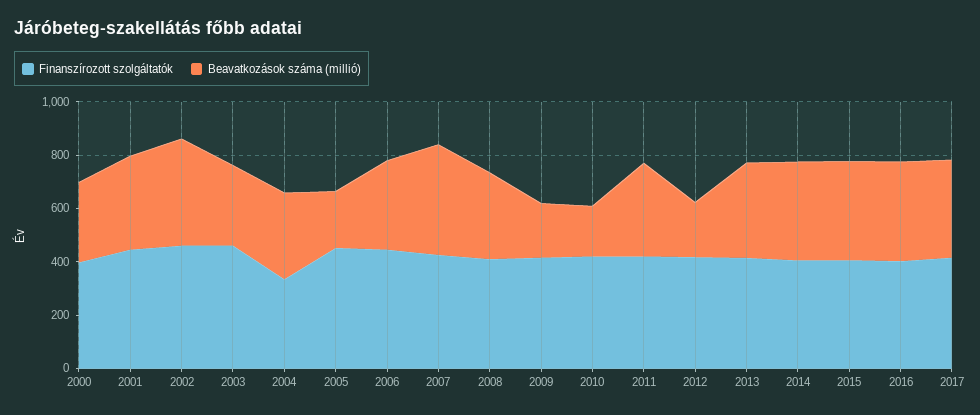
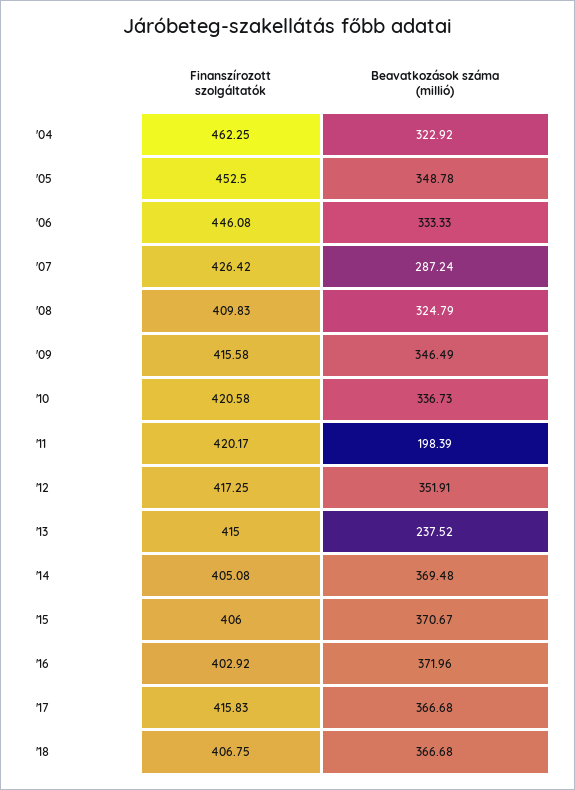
Finanszírozott szolgáltatók, 2000: 400 -> none
Beavatkozások száma (millió), 2000: 300 -> none
Finanszírozott szolgáltatók, 2001: 450 -> none
Beavatkozások száma (millió), 2001: 350 -> none
Finanszírozott szolgáltatók, 2002: 450 -> none
Beavatkozások száma (millió), 2002: 400 -> none
Finanszírozott szolgáltatók, 2003: 450 -> none
Beavatkozások száma (millió), 2003: 300 -> none
Finanszírozott szolgáltatók, 2004: 350 -> 462.25
Beavatkozások száma (millió), 2005: 200 -> 348.78
Beavatkozások száma (millió), 2007: 400 -> 287.24
Beavatkozások száma (millió), 2009: 200 -> 346.49
Beavatkozások száma (millió), 2010: 200 -> 336.73
Beavatkozások száma (millió), 2011: 350 -> 198.39
Beavatkozások száma (millió), 2012: 200 -> 351.91
Beavatkozások száma (millió), 2013: 350 -> 237.52
Finanszírozott szolgáltatók, '18: none -> 406.75
Beavatkozások száma (millió), '18: none -> 366.68

